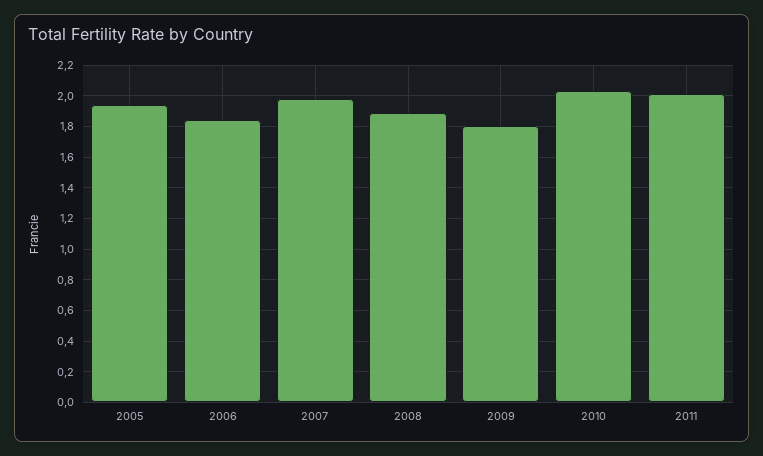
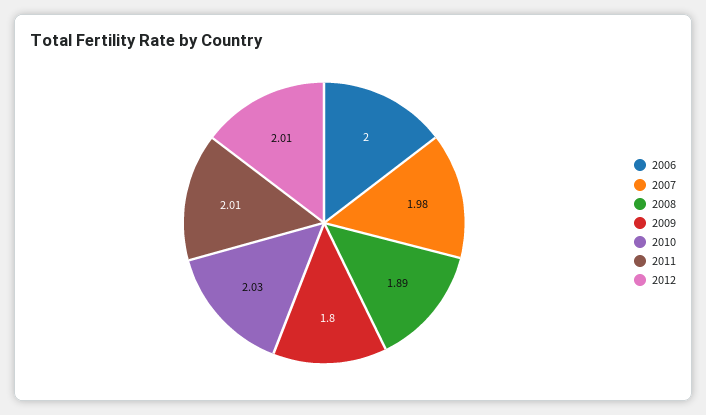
2005: 1.95 -> none
2006: 1.85 -> 2
2012: none -> 2.01

